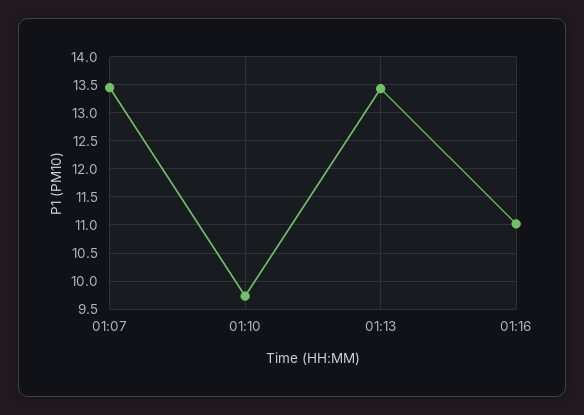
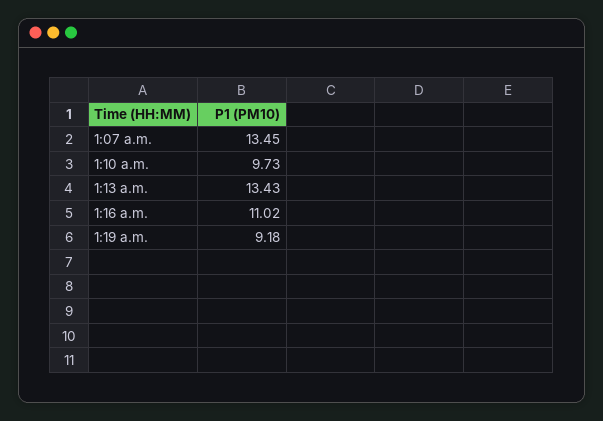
1:19 a.m.: none -> 9.18

